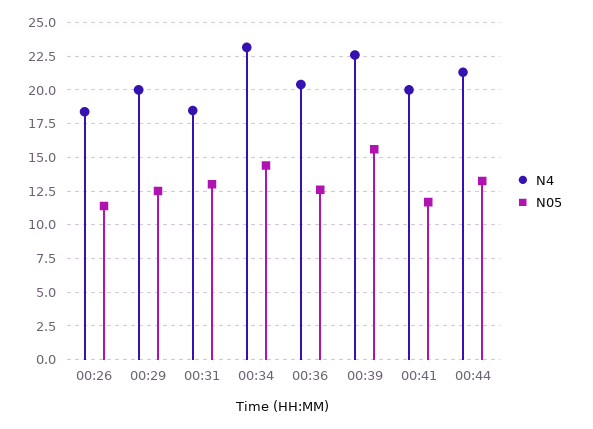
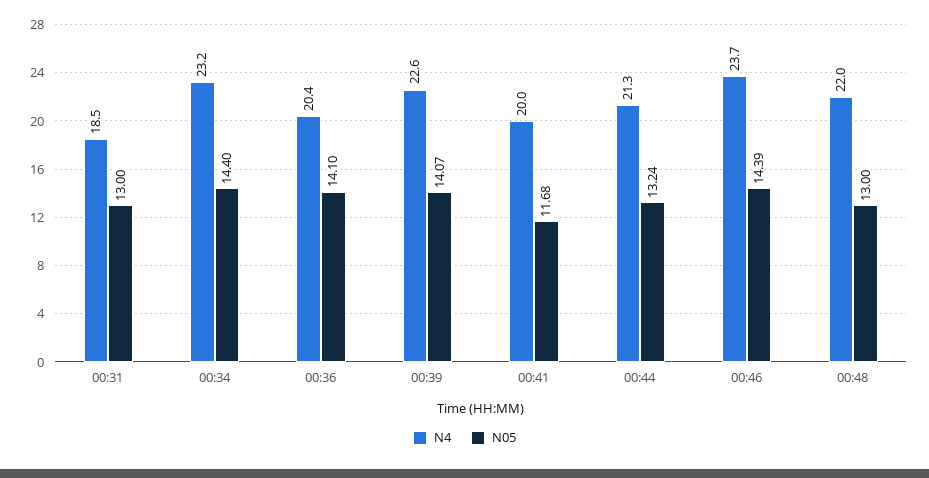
N4, 00:26: 18.5 -> none
N05, 00:26: 11.5 -> none
N4, 00:29: 20 -> none
N05, 00:29: 12.5 -> none
N05, 00:36: 12.5 -> 14.1
N05, 00:39: 15.5 -> 14.07
N4, 00:46: none -> 23.7
N05, 00:46: none -> 14.39
N4, 00:48: none -> 22
N05, 00:48: none -> 13

